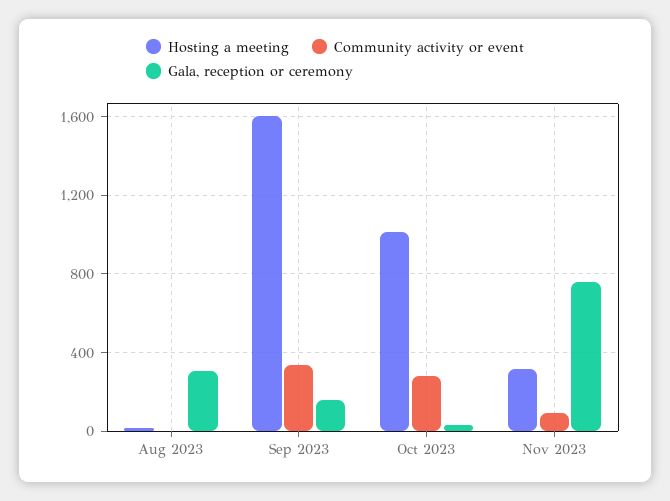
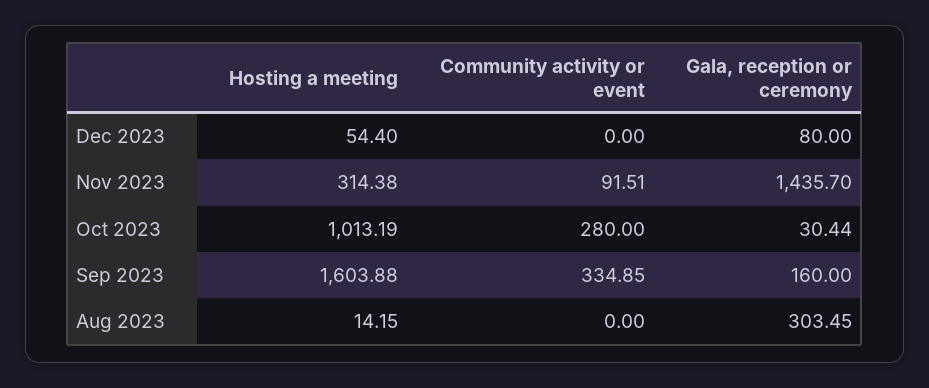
Gala, reception or ceremony, Nov 2023: 750 -> 1435.7
Hosting a meeting, Dec 2023: none -> 54.4
Community activity or event, Dec 2023: none -> 0
Gala, reception or ceremony, Dec 2023: none -> 80

